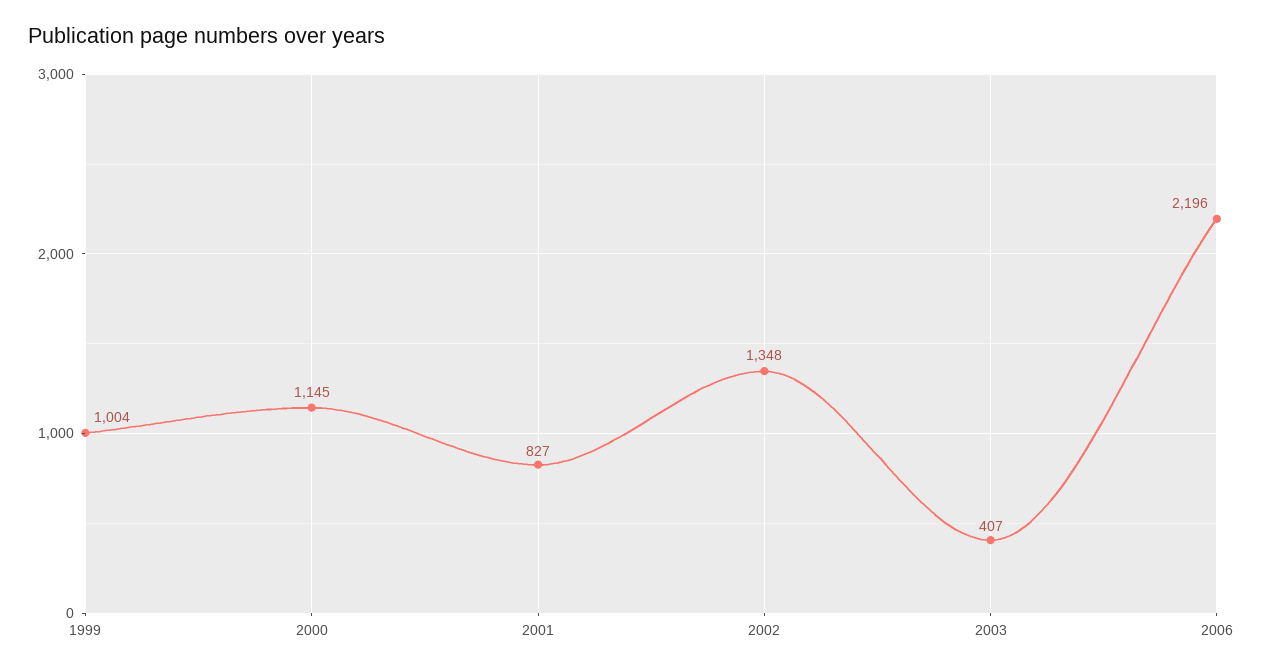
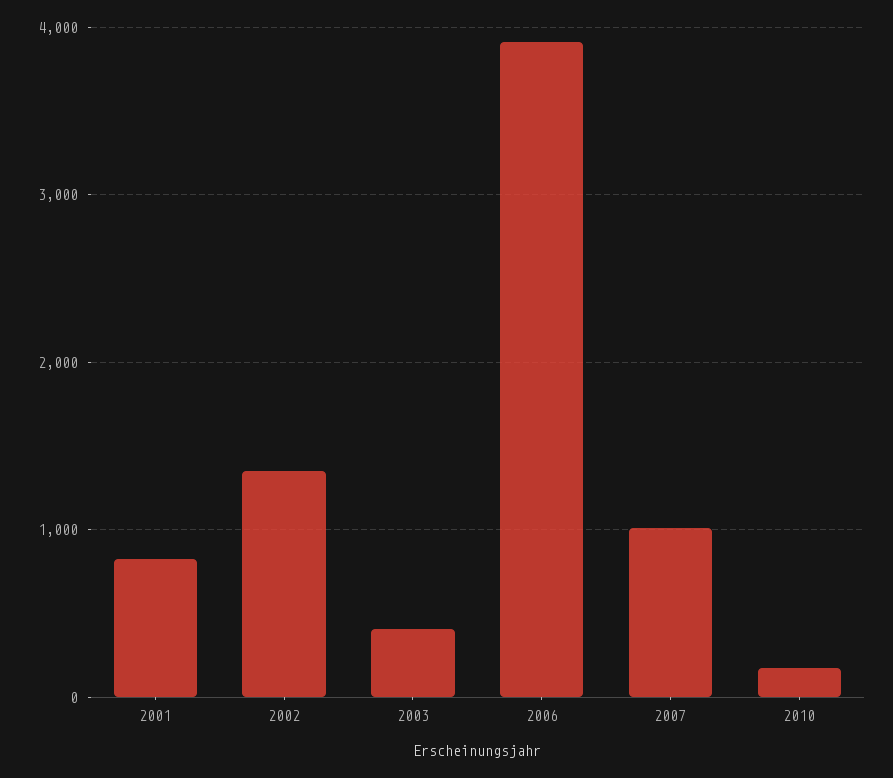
1999: 1004 -> none
2000: 1145 -> none
2006: 2196 -> 3900
2007: none -> 1000
2010: none -> 200

